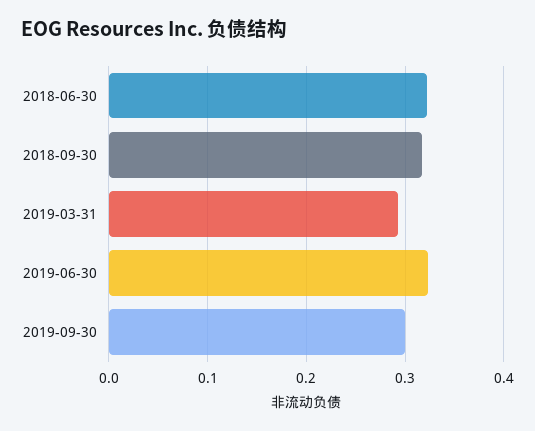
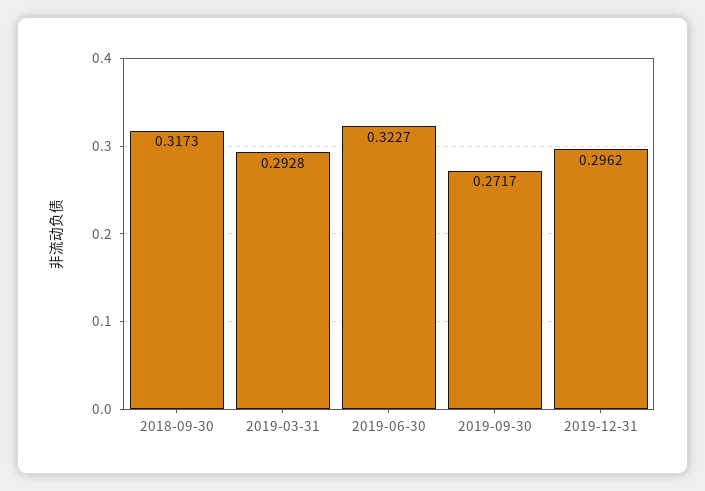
2018-06-30: 0.32 -> none
2019-09-30: 0.3 -> 0.2717
2019-12-31: none -> 0.2962

